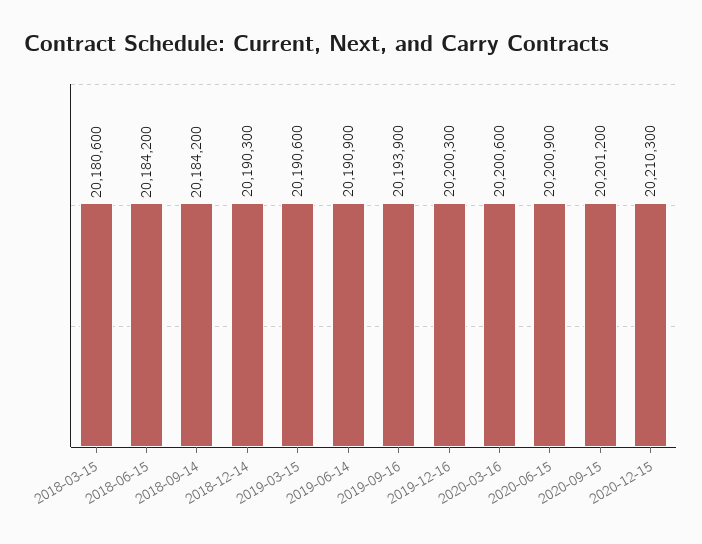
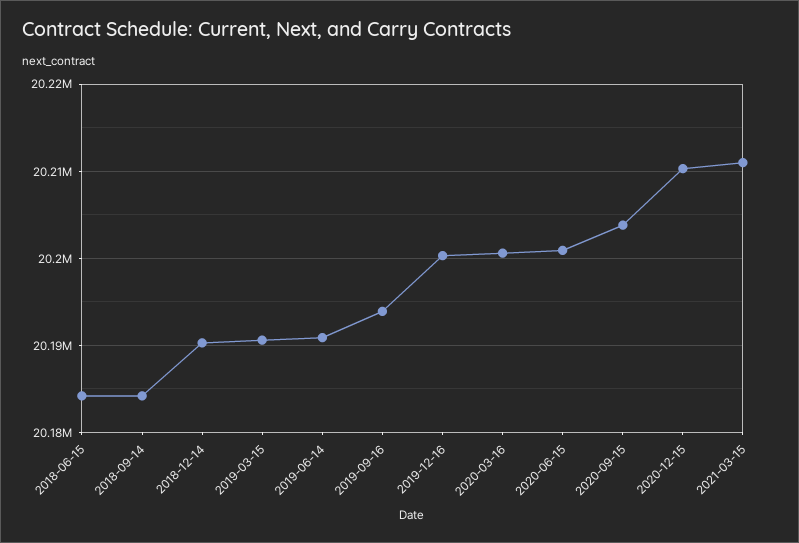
2018-03-15: 20180600 -> none
2020-09-15: 20201200 -> 20204000
2021-03-15: none -> 20211000

